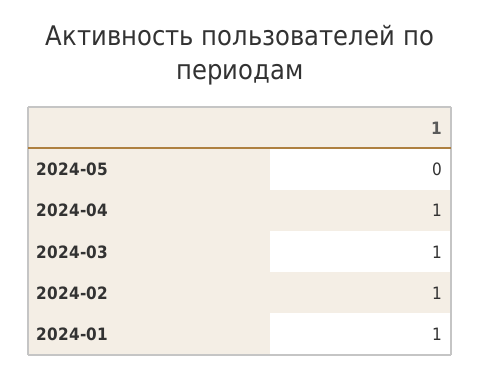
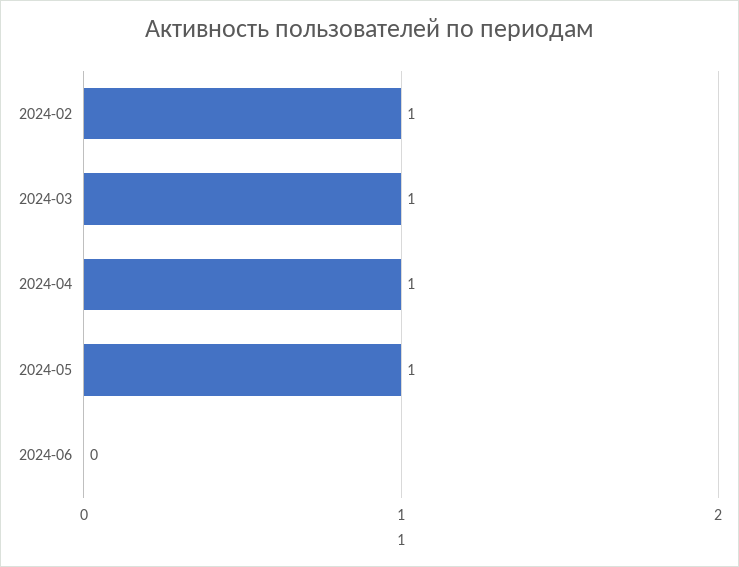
2024-05: 0 -> 1
2024-01: 1 -> none
2024-06: none -> 0

